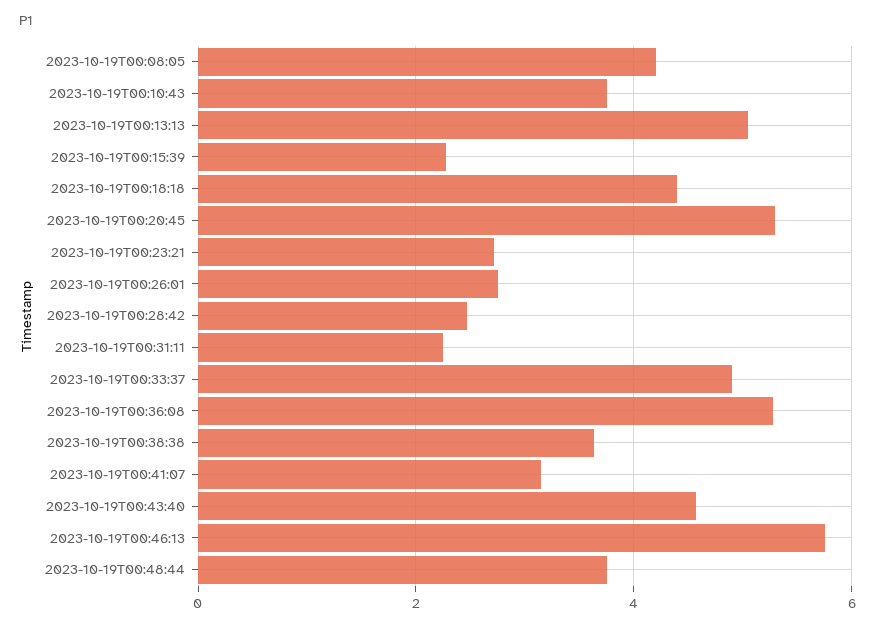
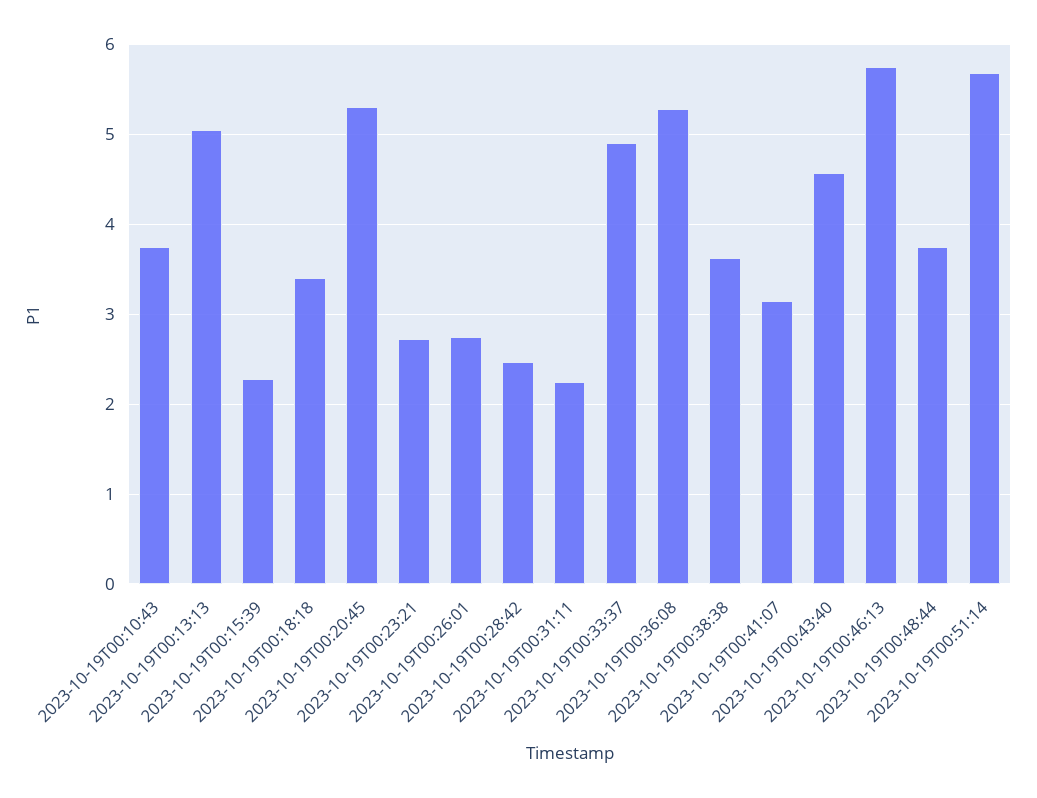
2023-10-19T00:08:05: 4.2 -> none
2023-10-19T00:18:18: 4.4 -> 3.4
2023-10-19T00:51:14: none -> 5.7

